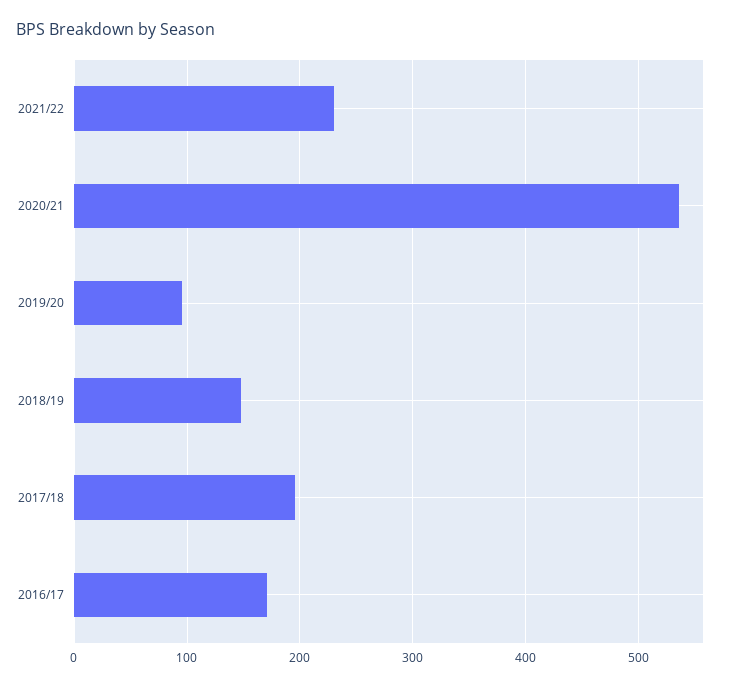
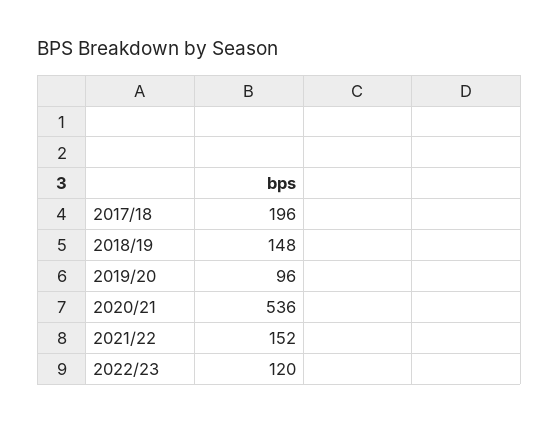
2021/22: 230 -> 152
2016/17: 170 -> none
2022/23: none -> 120

